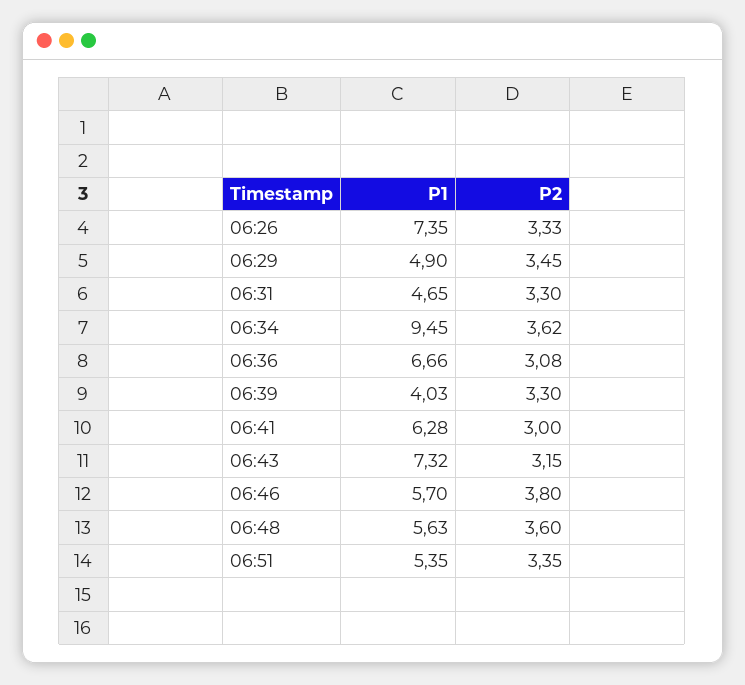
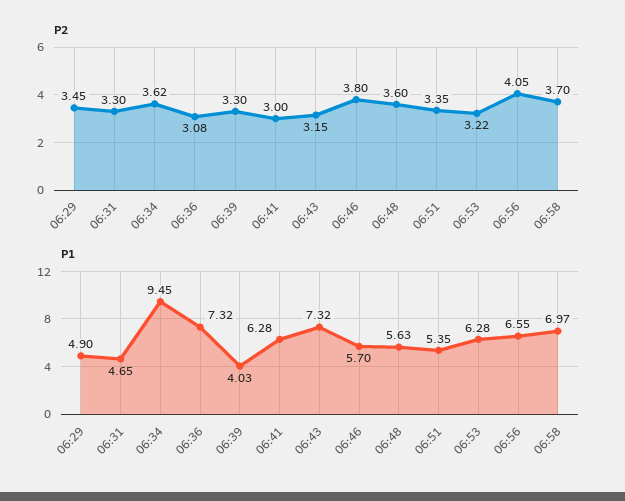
P1, 06:26: 7.35 -> none
P2, 06:26: 3.33 -> none
P1, 06:36: 6.66 -> 7.32
P2, 06:53: none -> 3.22
P2, 06:56: none -> 4.05
P2, 06:58: none -> 3.7
P1, 06:53: none -> 6.28
P1, 06:56: none -> 6.55
P1, 06:58: none -> 6.97

